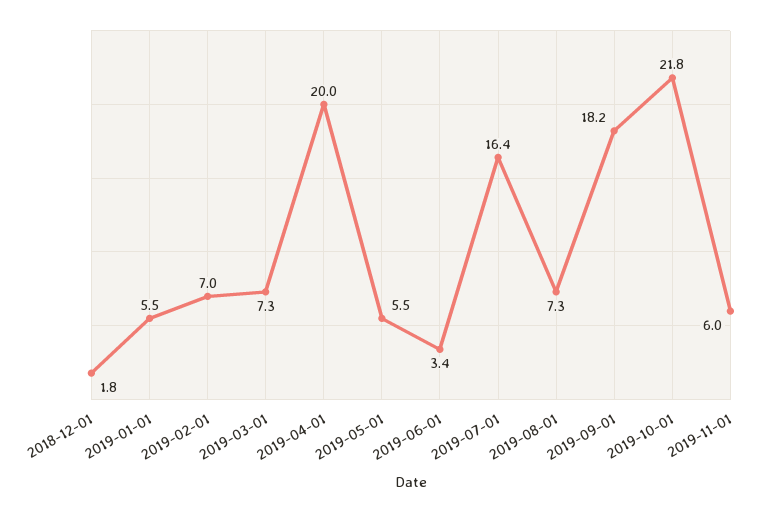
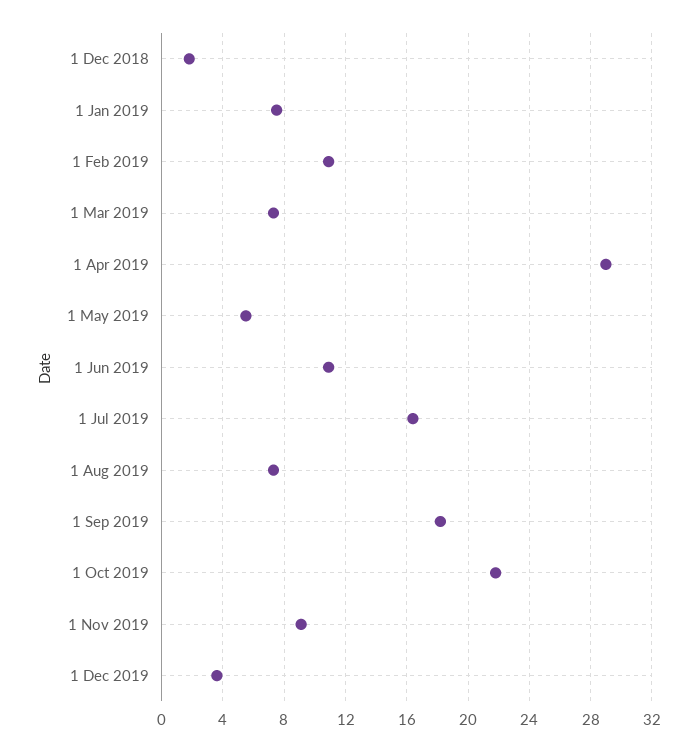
2019-01-01: 5.5 -> 7.5
2019-02-01: 7 -> 11
2019-04-01: 20 -> 29
2019-06-01: 3.4 -> 11
2019-11-01: 6 -> 9
1 Dec 2019: none -> 3.5

